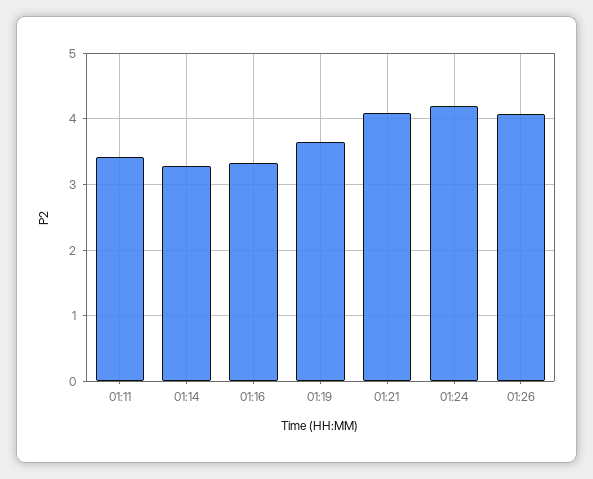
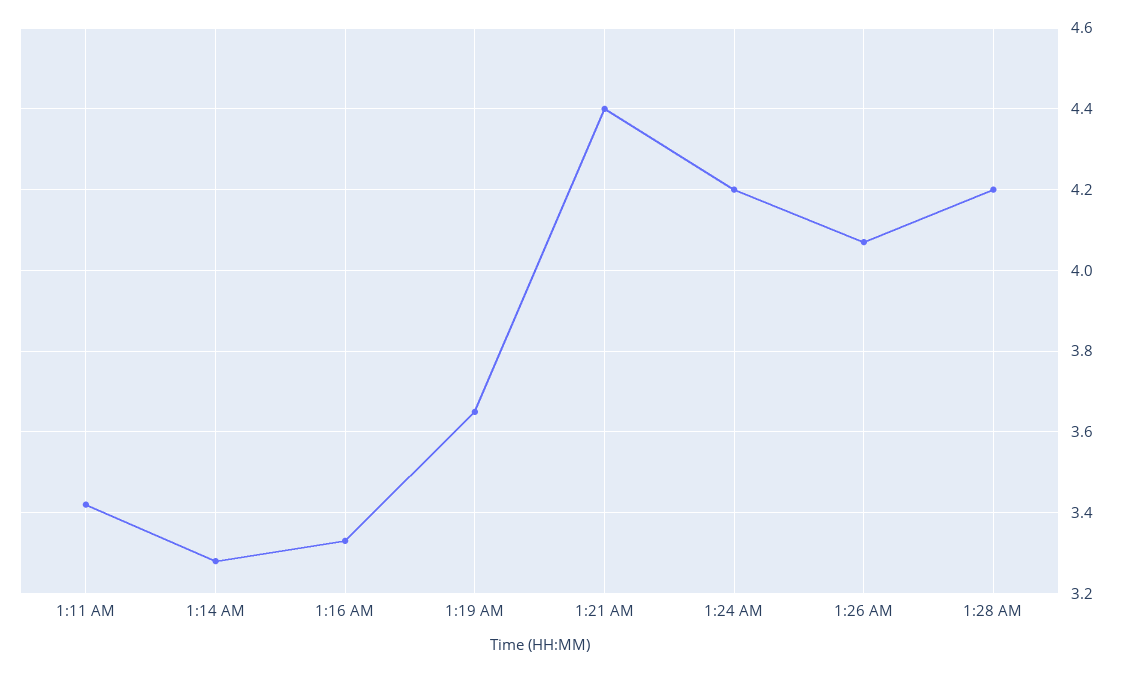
01:21: 4.1 -> 4.4
1:28 AM: none -> 4.2

